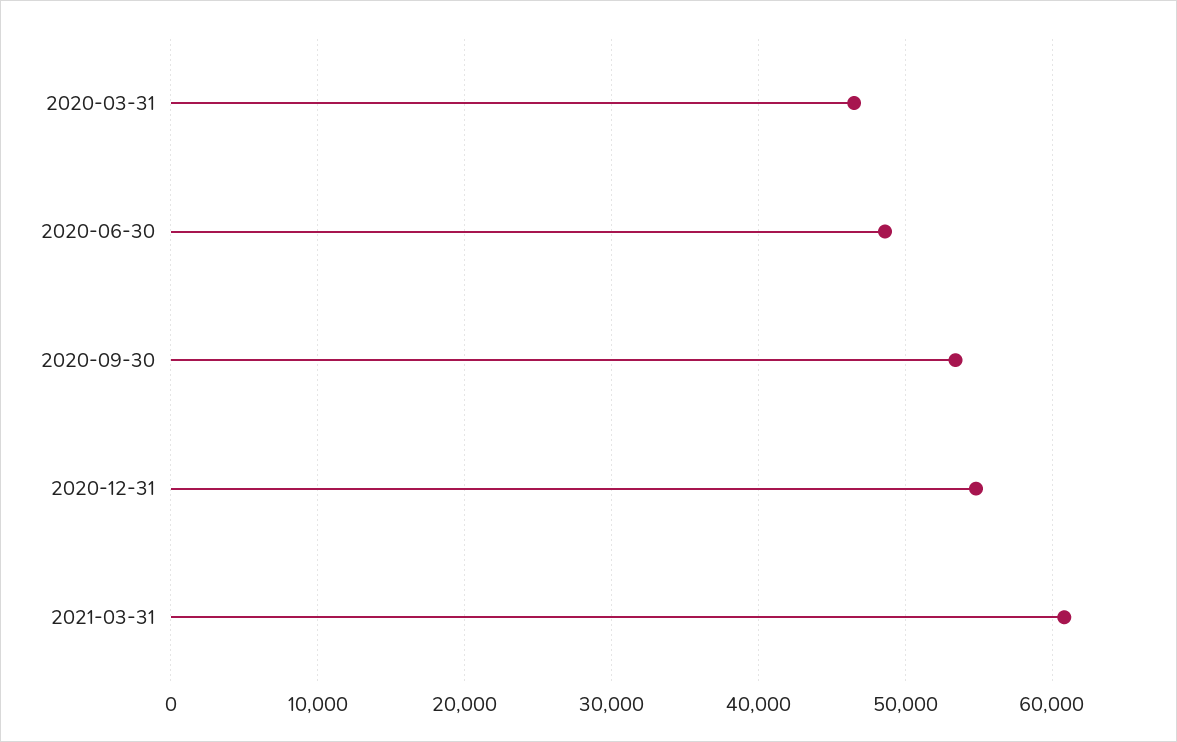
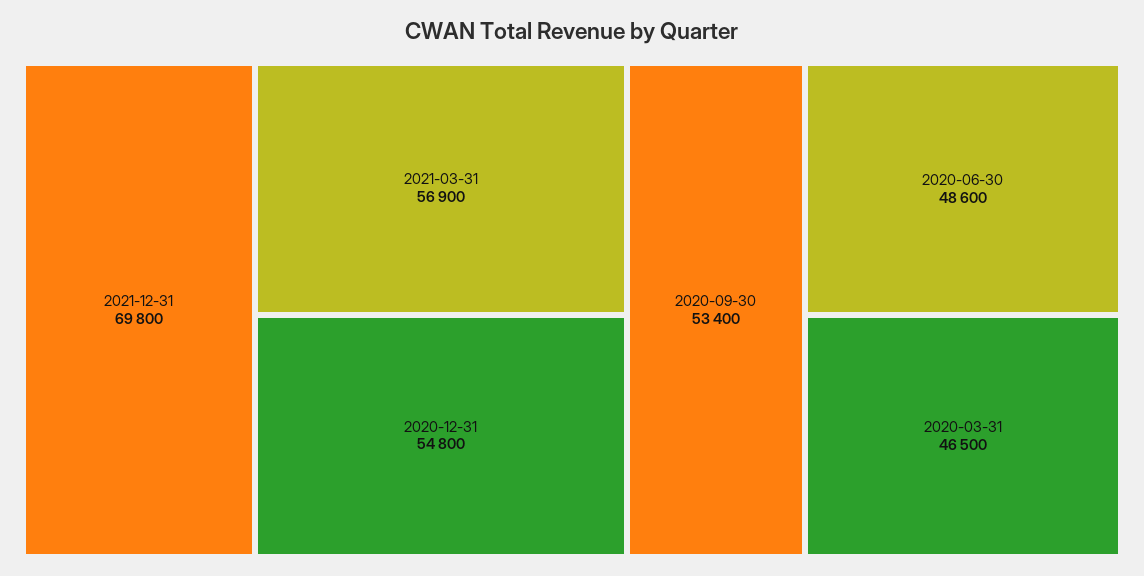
2021-03-31: 61000 -> 56900
2021-12-31: none -> 69800

